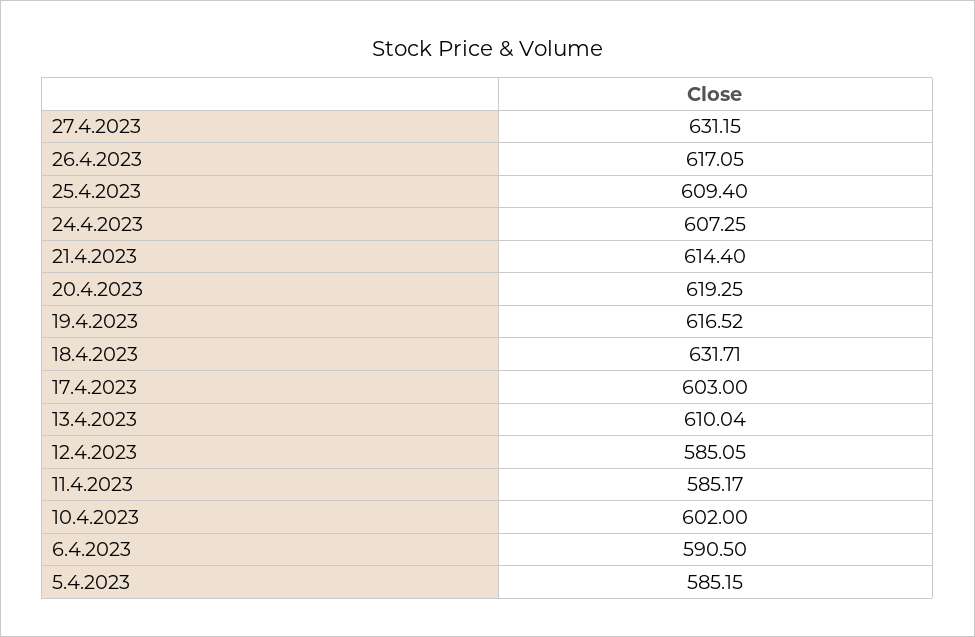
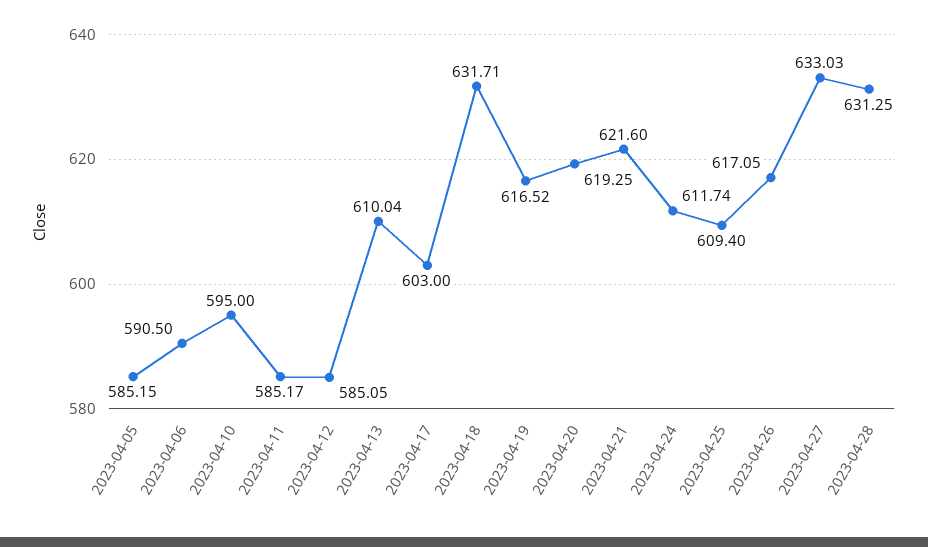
27.4.2023: 631.15 -> 633.03
24.4.2023: 607.25 -> 611.74
21.4.2023: 614.4 -> 621.6
10.4.2023: 602 -> 595
2023-04-28: none -> 631.25

